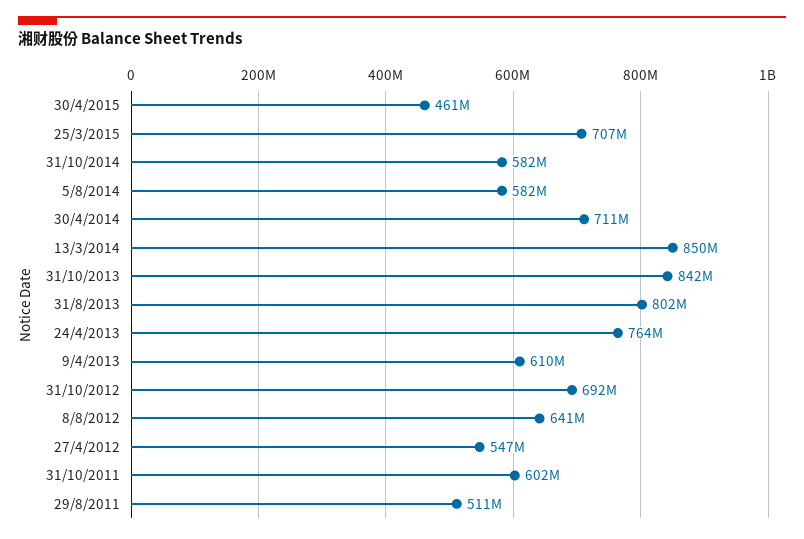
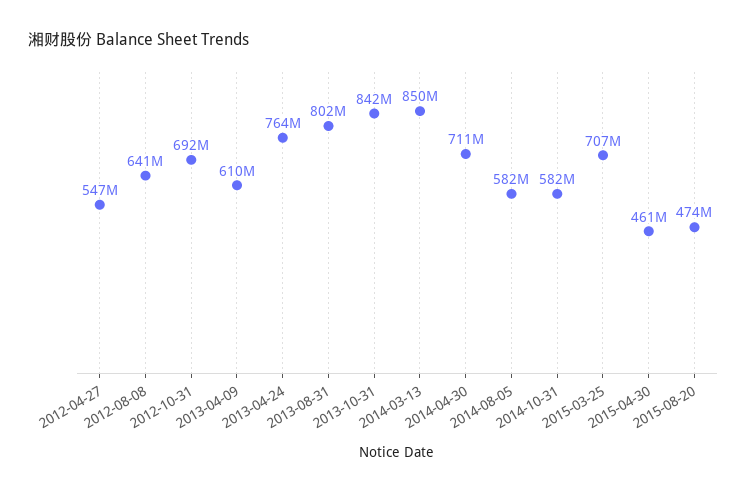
31/10/2011: 602000000 -> none
29/8/2011: 511000000 -> none
2015-08-20: none -> 474000000

